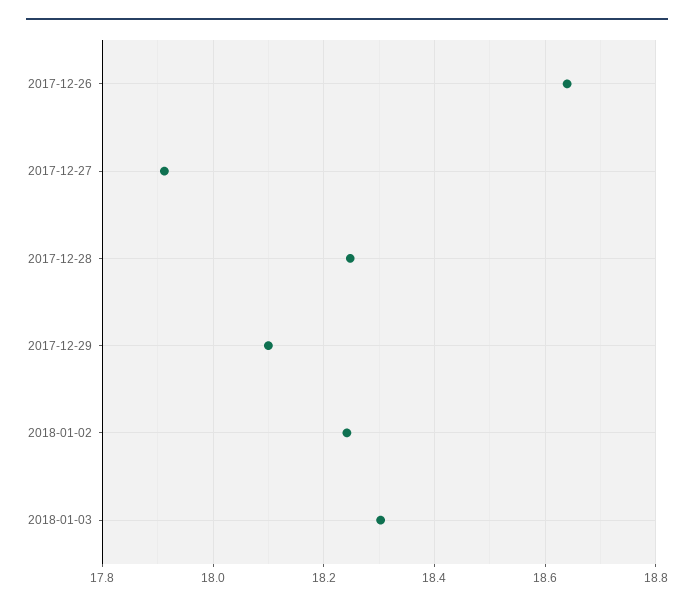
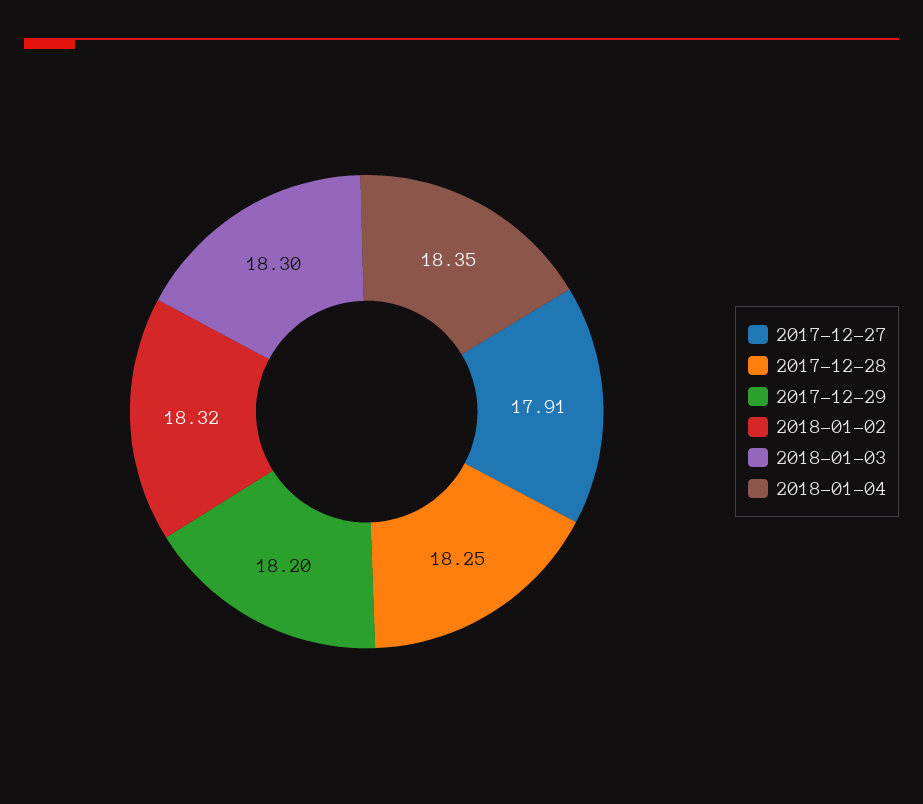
2017-12-26: 18.64 -> none
2017-12-29: 18.1 -> 18.2
2018-01-02: 18.24 -> 18.32
2018-01-04: none -> 18.35

